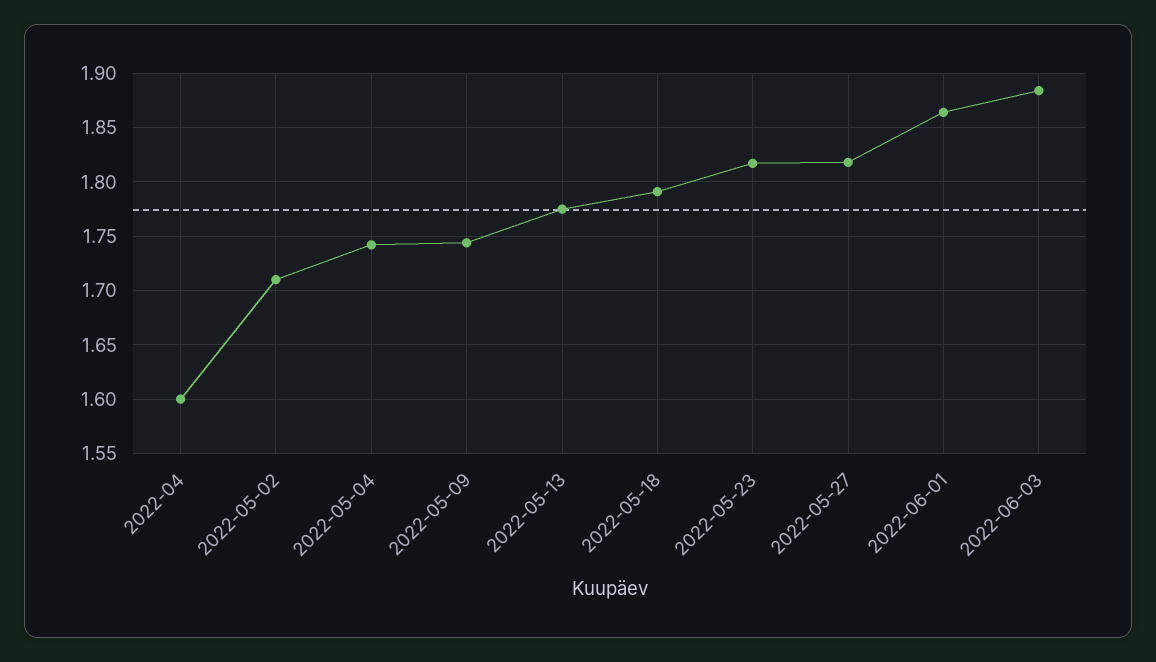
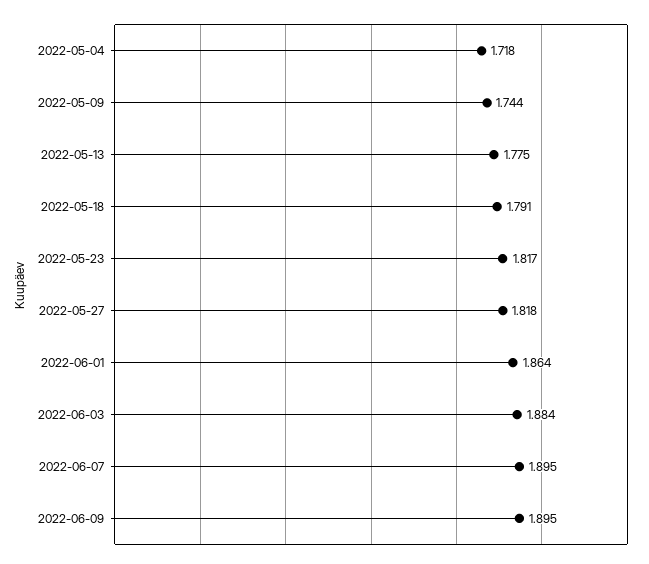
2022-04: 1.6 -> none
2022-05-02: 1.71 -> none
2022-05-04: 1.74 -> 1.718
2022-06-07: none -> 1.895
2022-06-09: none -> 1.895

